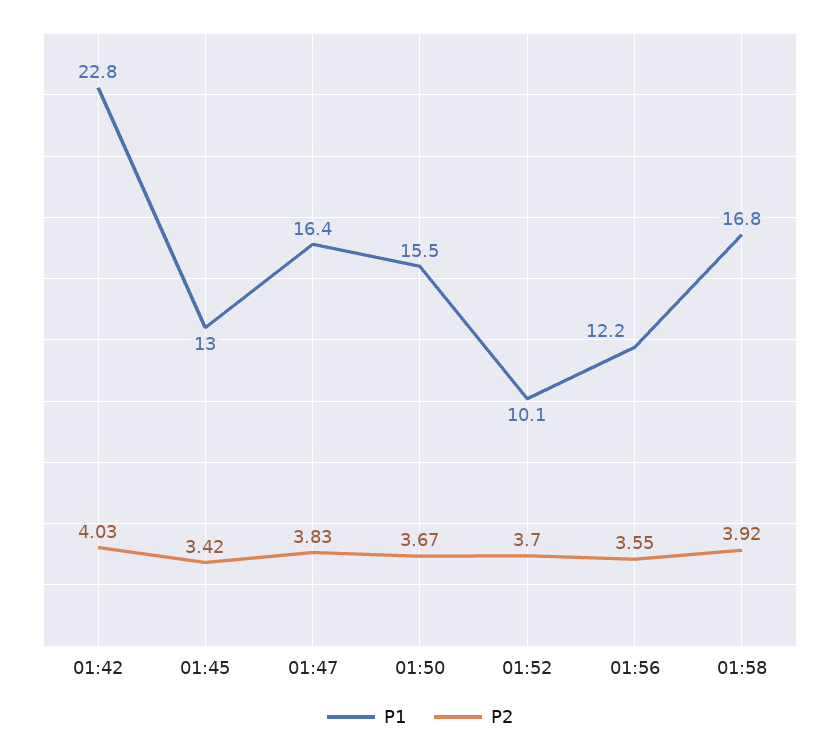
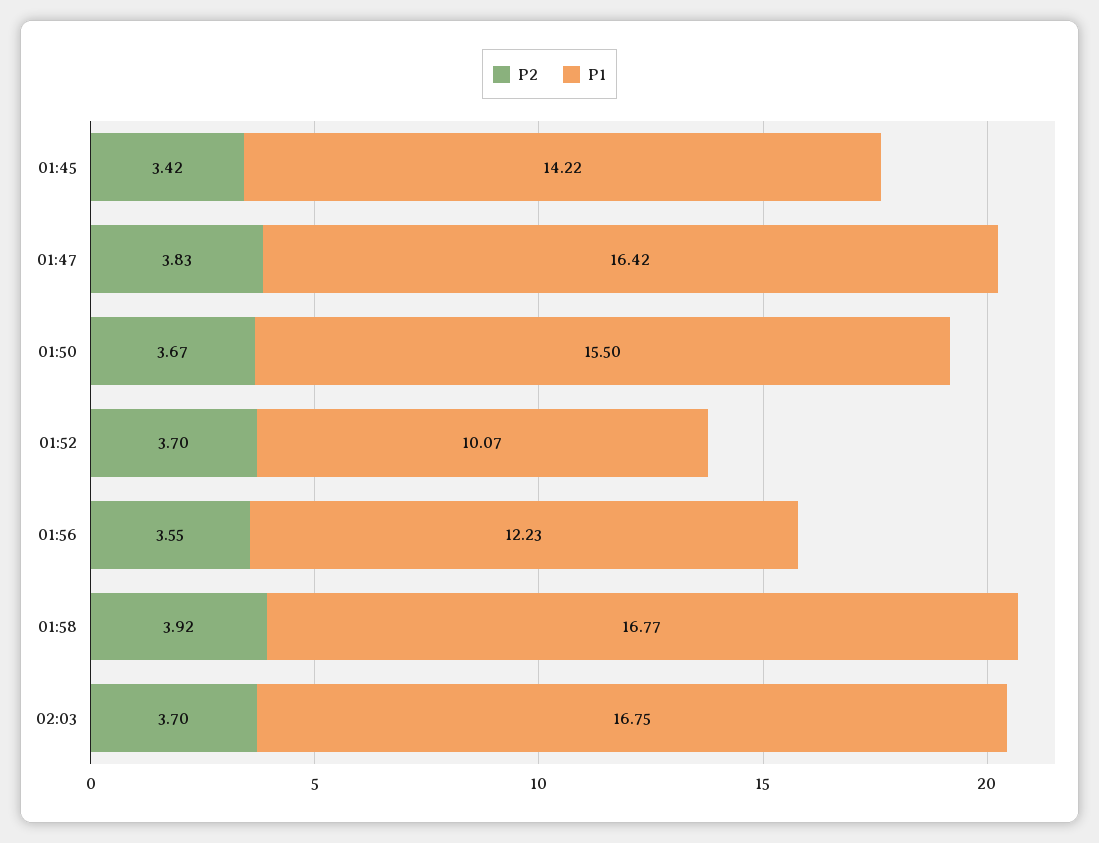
P1, 01:42: 22.8 -> none
P2, 01:42: 4.03 -> none
P1, 01:45: 13 -> 14.22
P2, 02:03: none -> 3.7
P1, 02:03: none -> 16.75

